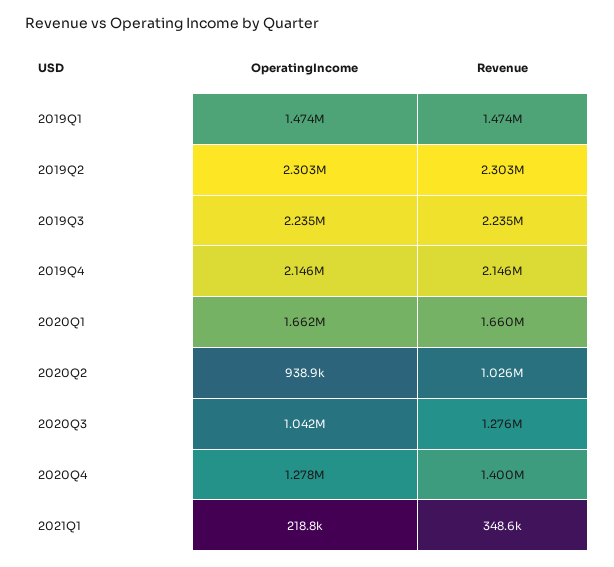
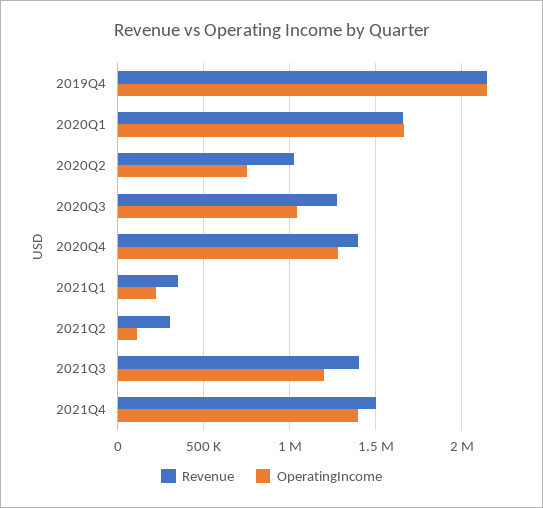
OperatingIncome, 2019Q1: 1474000 -> none
Revenue, 2019Q1: 1474000 -> none
OperatingIncome, 2019Q2: 2303000 -> none
Revenue, 2019Q2: 2303000 -> none
OperatingIncome, 2019Q3: 2235000 -> none
Revenue, 2019Q3: 2235000 -> none
OperatingIncome, 2020Q2: 938900 -> 750000
Revenue, 2021Q2: none -> 300000
OperatingIncome, 2021Q2: none -> 100000
Revenue, 2021Q3: none -> 1400000
OperatingIncome, 2021Q3: none -> 1200000
Revenue, 2021Q4: none -> 1500000
OperatingIncome, 2021Q4: none -> 1400000

